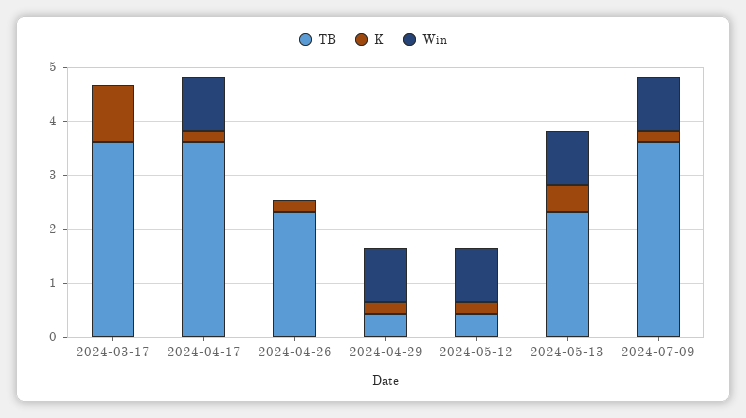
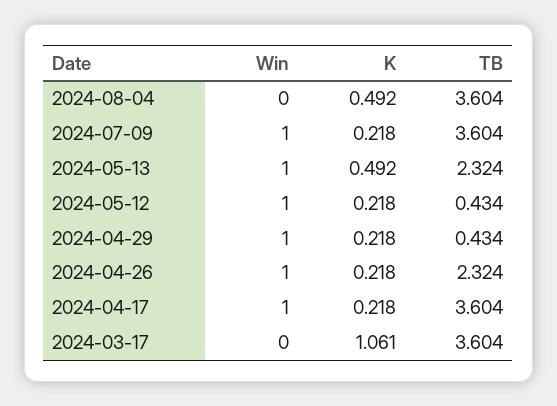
Win, 2024-04-26: 0 -> 1
Win, 2024-08-04: none -> 0
K, 2024-08-04: none -> 0.492
TB, 2024-08-04: none -> 3.604

